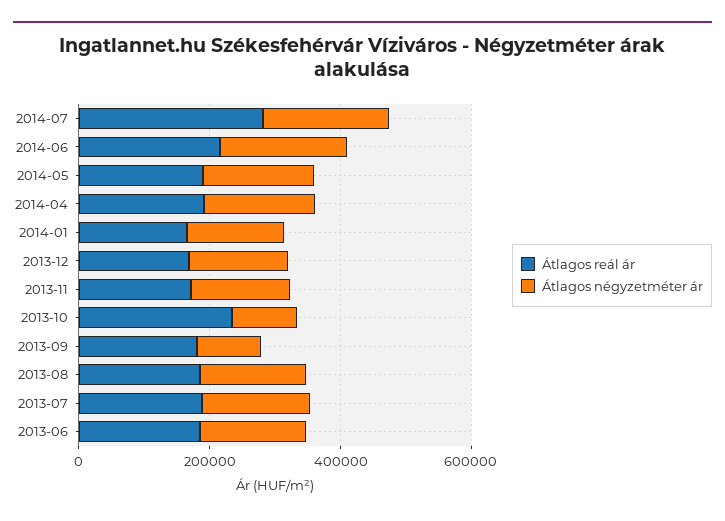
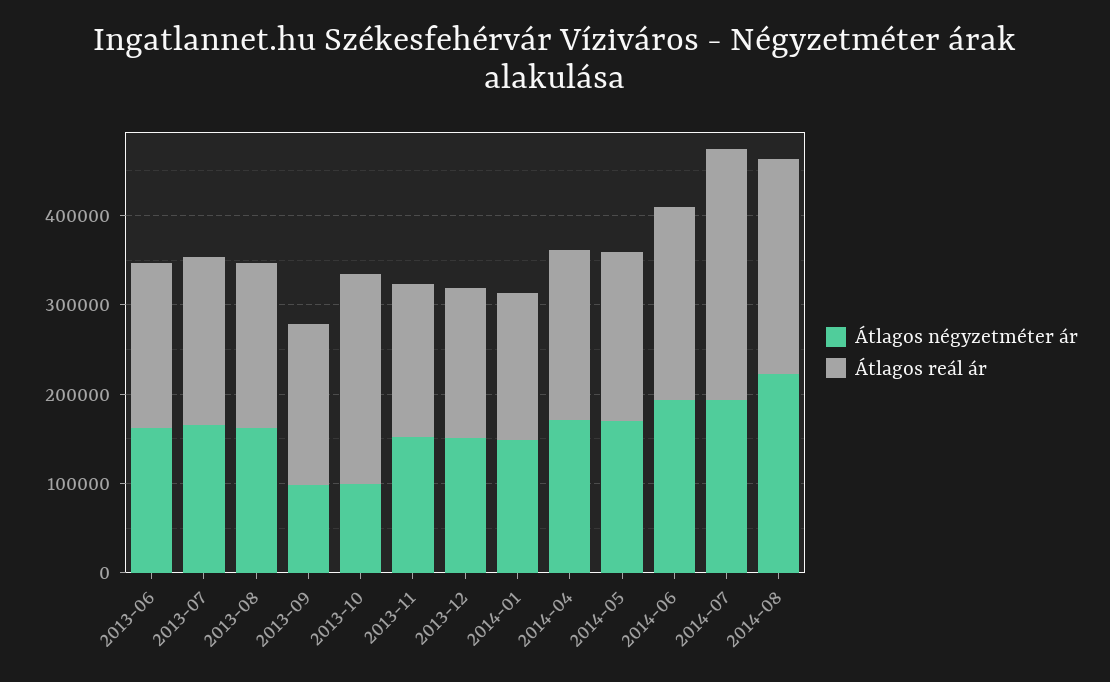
Átlagos négyzetméter ár, 2014-08: none -> 220000
Átlagos reál ár, 2014-08: none -> 240000

